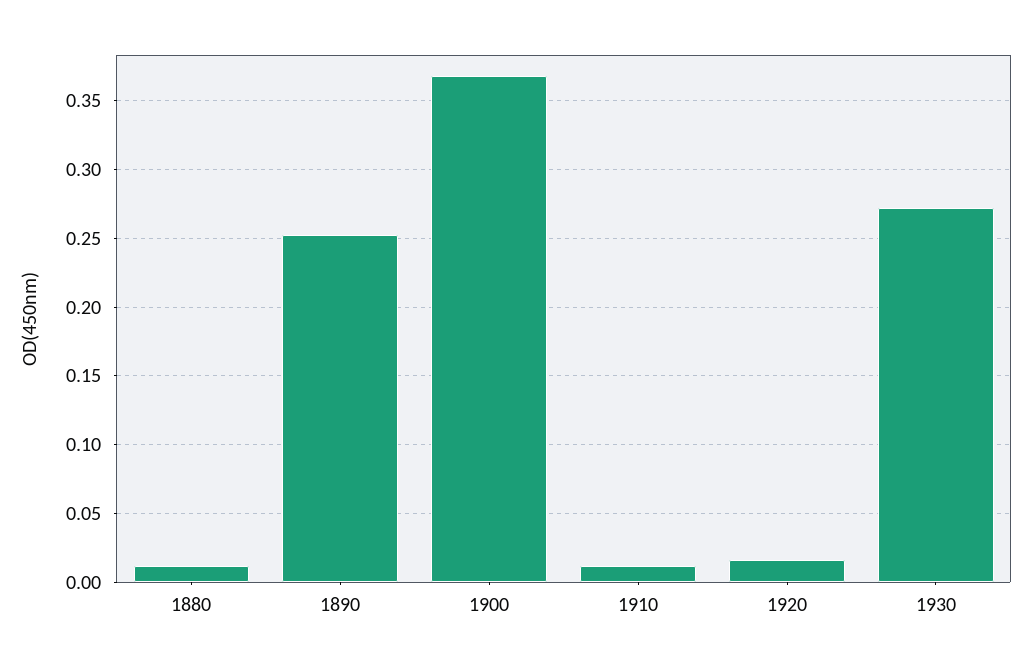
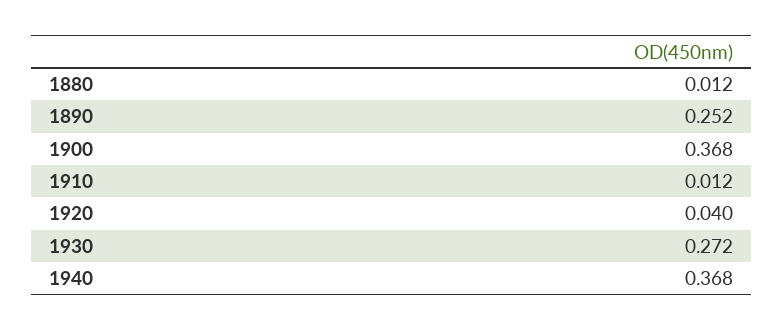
1920: 0.015 -> 0.04
1940: none -> 0.368

